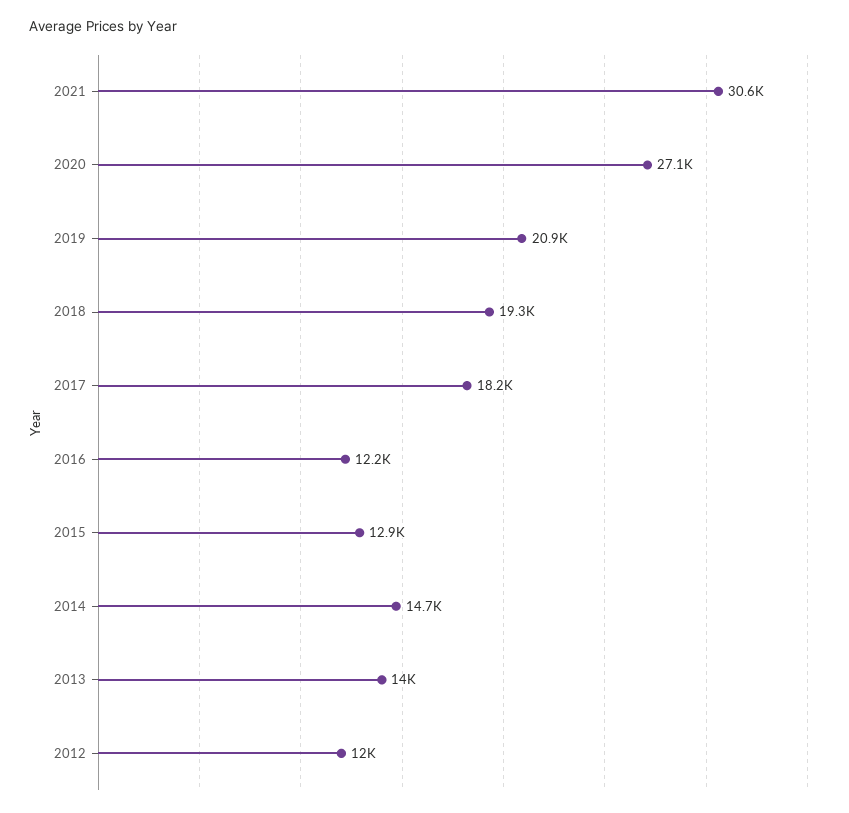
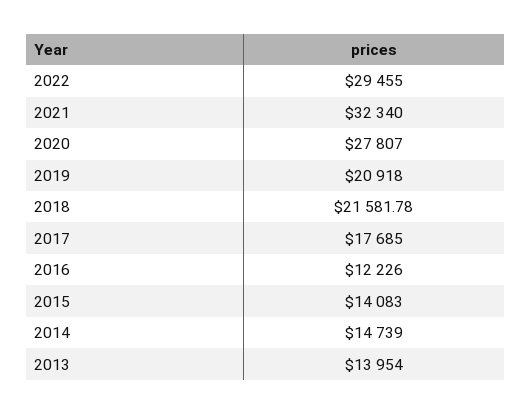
2021: 30600 -> 32340
2020: 27100 -> 27807
2018: 19300 -> 21581.78
2017: 18200 -> 17685
2015: 12900 -> 14083
2012: 12000 -> none
2022: none -> 29455

